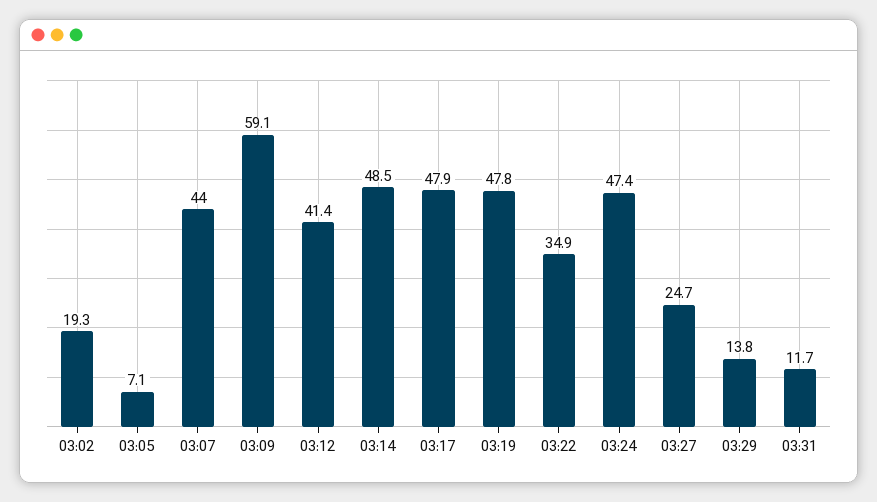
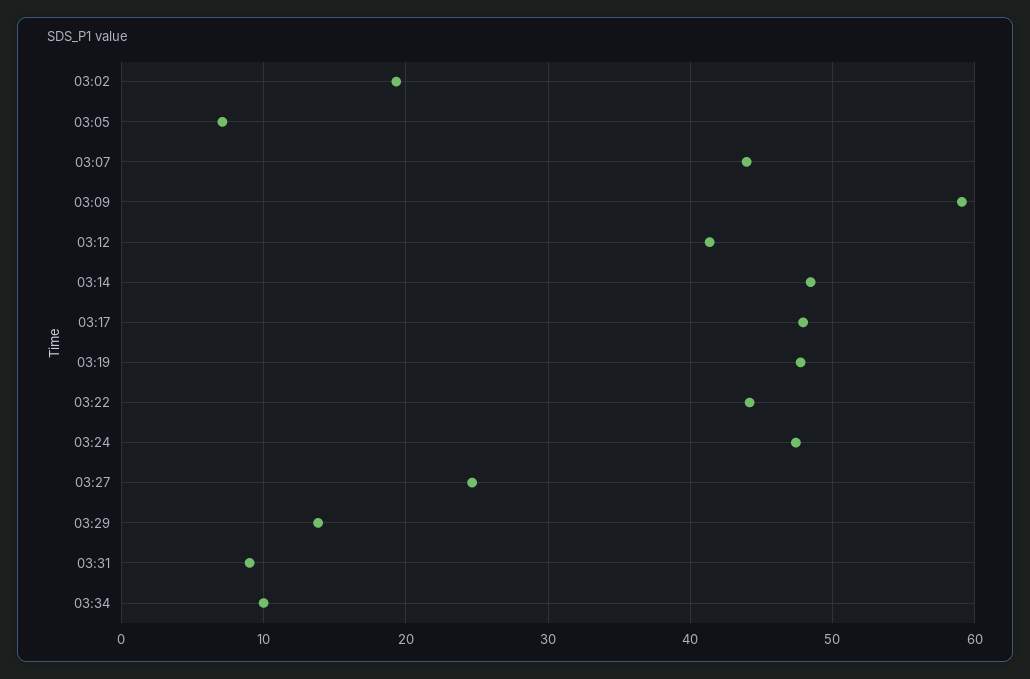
03:22: 34.9 -> 44
03:31: 11.7 -> 9
03:34: none -> 10

